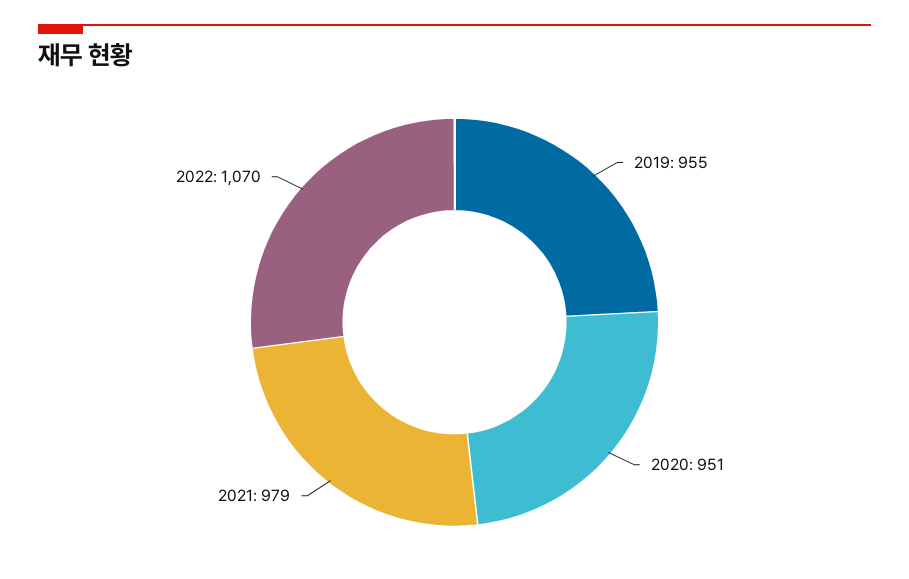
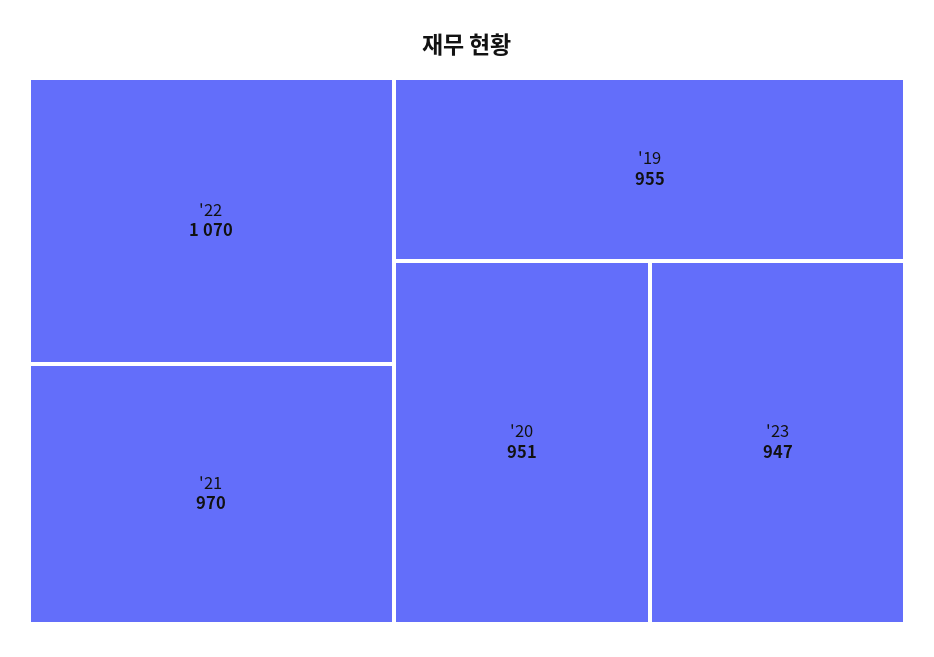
2021: 979 -> 970
'23: none -> 947

